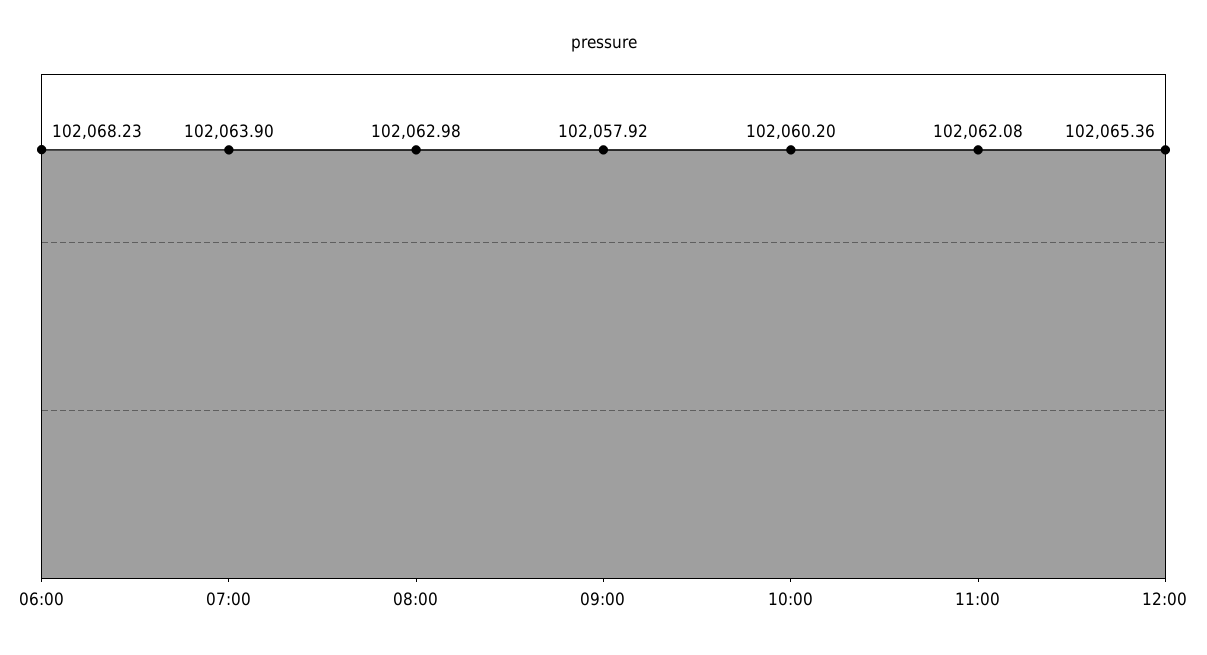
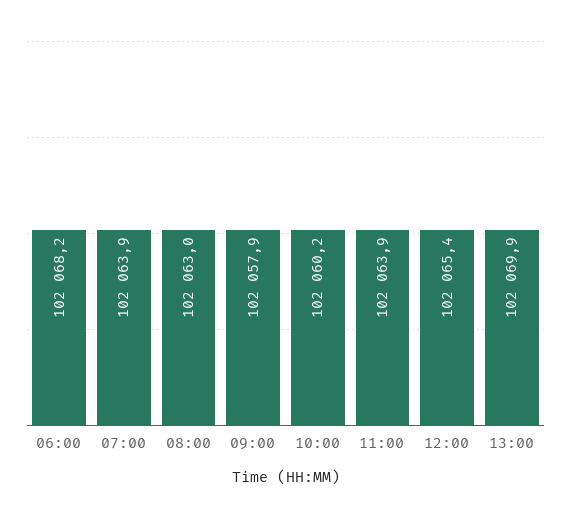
11:00: 102062.08 -> 102063.9
13:00: none -> 102069.9

